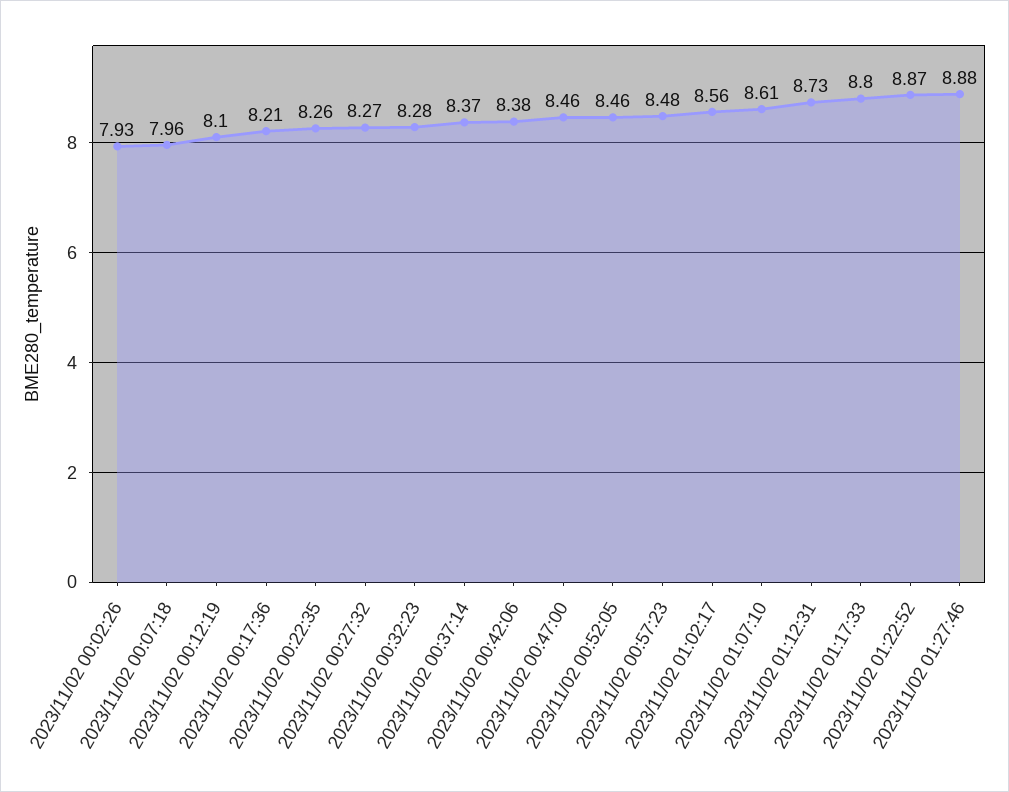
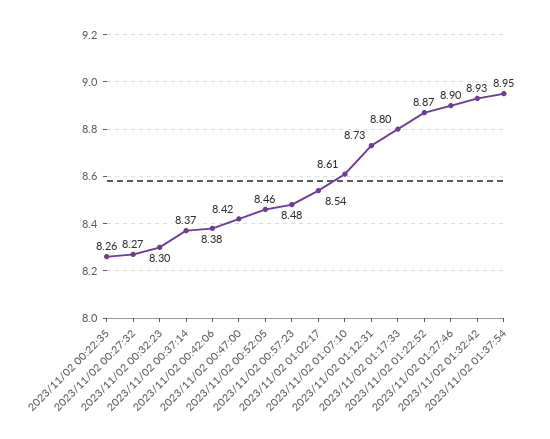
2023/11/02 00:02:26: 7.93 -> none
2023/11/02 00:07:18: 7.96 -> none
2023/11/02 00:12:19: 8.1 -> none
2023/11/02 00:17:36: 8.21 -> none
2023/11/02 00:32:23: 8.28 -> 8.3
2023/11/02 00:47:00: 8.46 -> 8.42
2023/11/02 01:02:17: 8.56 -> 8.54
2023/11/02 01:27:46: 8.88 -> 8.9
2023/11/02 01:32:42: none -> 8.93
2023/11/02 01:37:54: none -> 8.95

